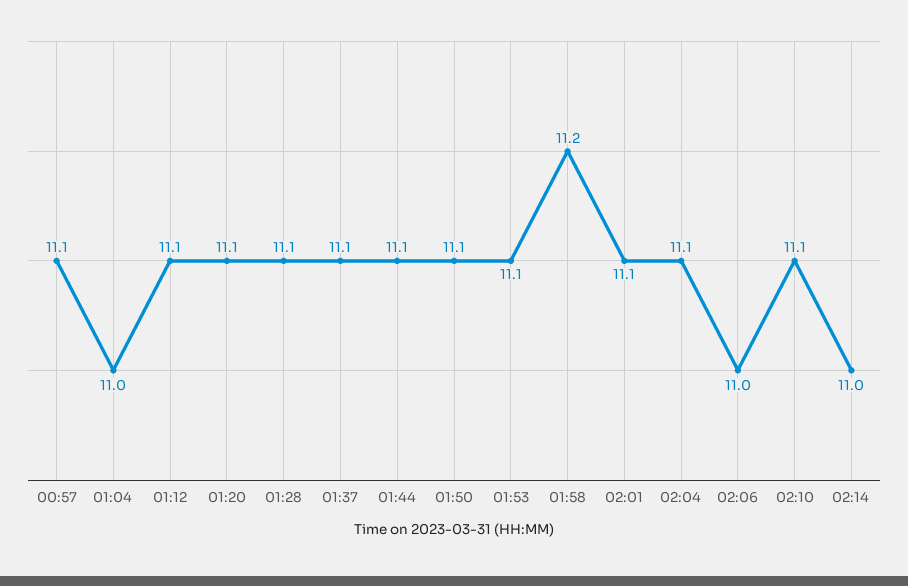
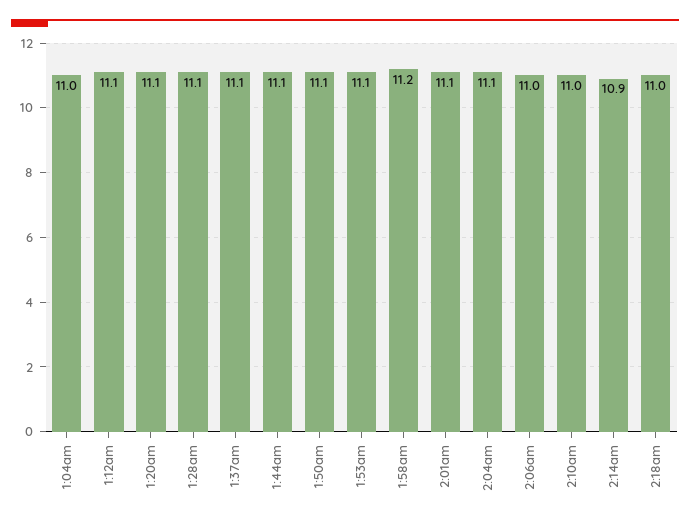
00:57: 11.1 -> none
02:10: 11.1 -> 11
02:14: 11 -> 10.9
2:18am: none -> 11

